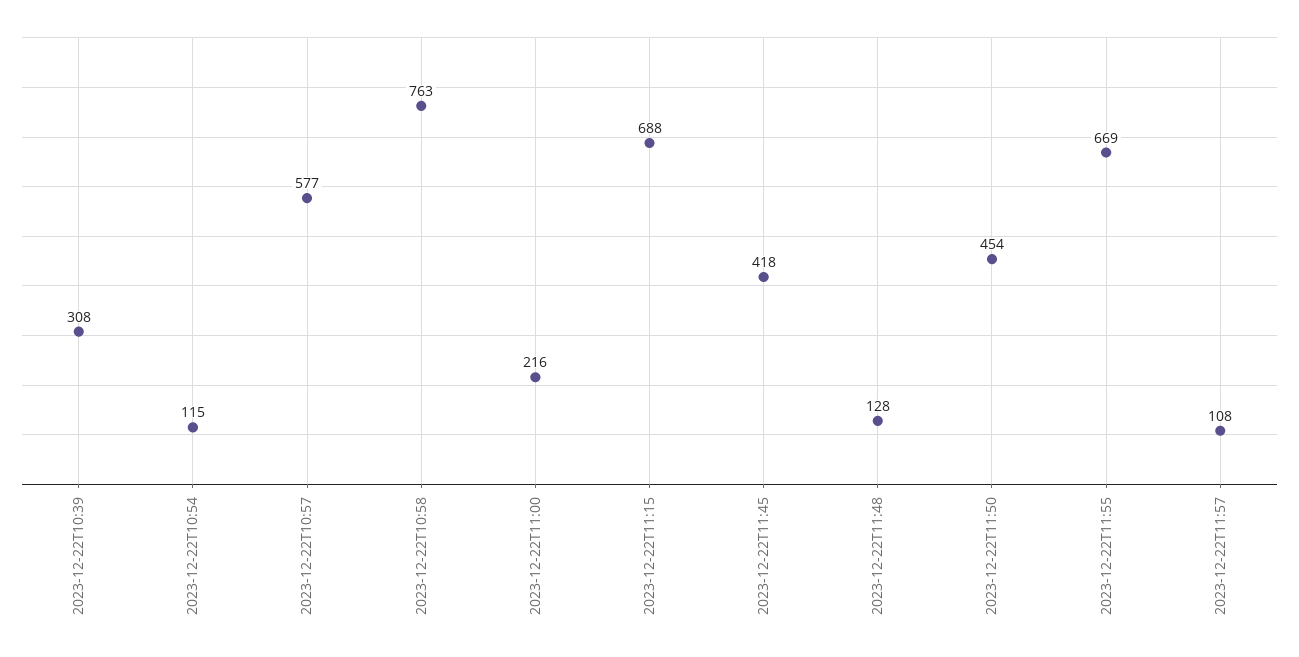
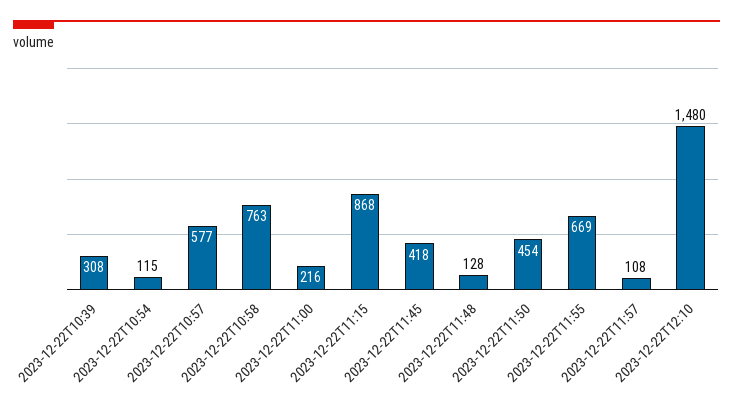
2023-12-22T11:15: 688 -> 868
2023-12-22T12:10: none -> 1480

